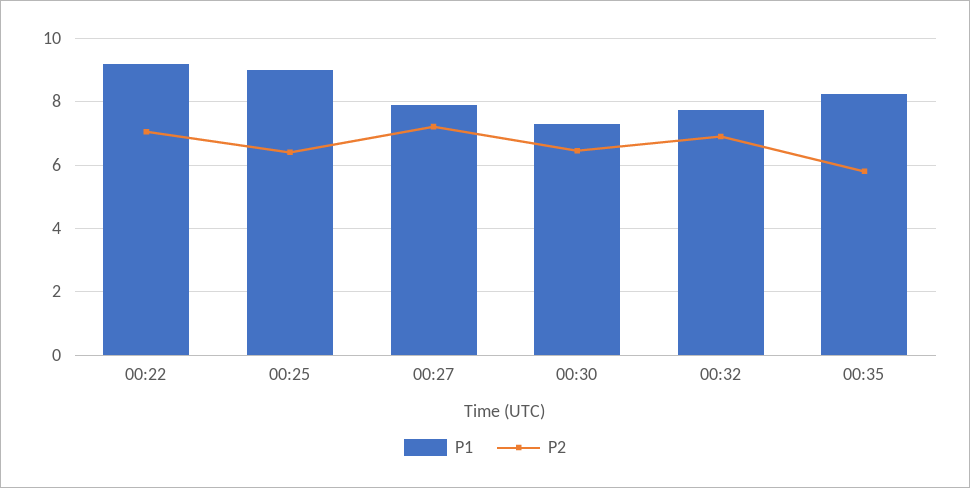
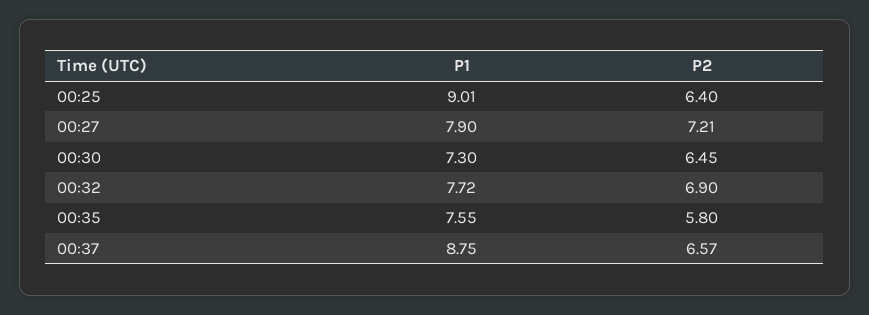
P1, 00:22: 9.2 -> none
P2, 00:22: 7 -> none
P1, 00:35: 8.2 -> 7.55
P1, 00:37: none -> 8.75
P2, 00:37: none -> 6.57

